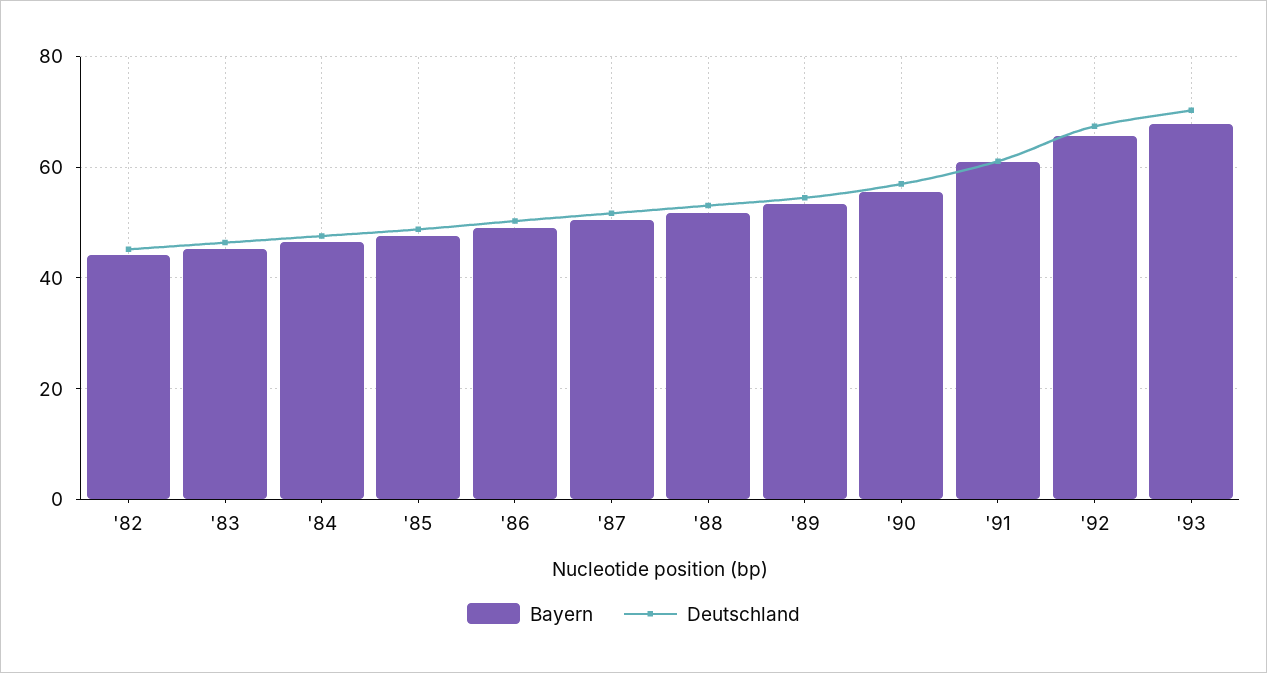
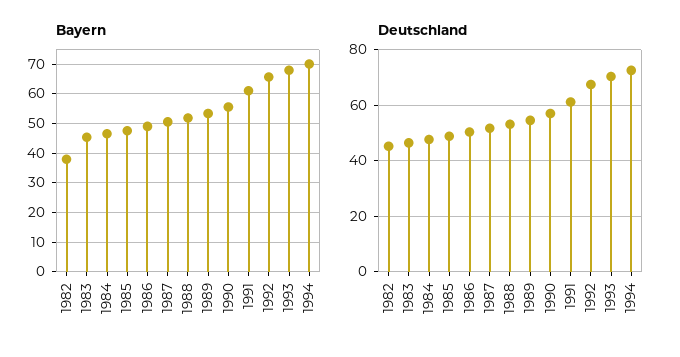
Bayern, '82: 44 -> 37.5
Bayern, 1994: none -> 70
Deutschland, 1994: none -> 72.5

